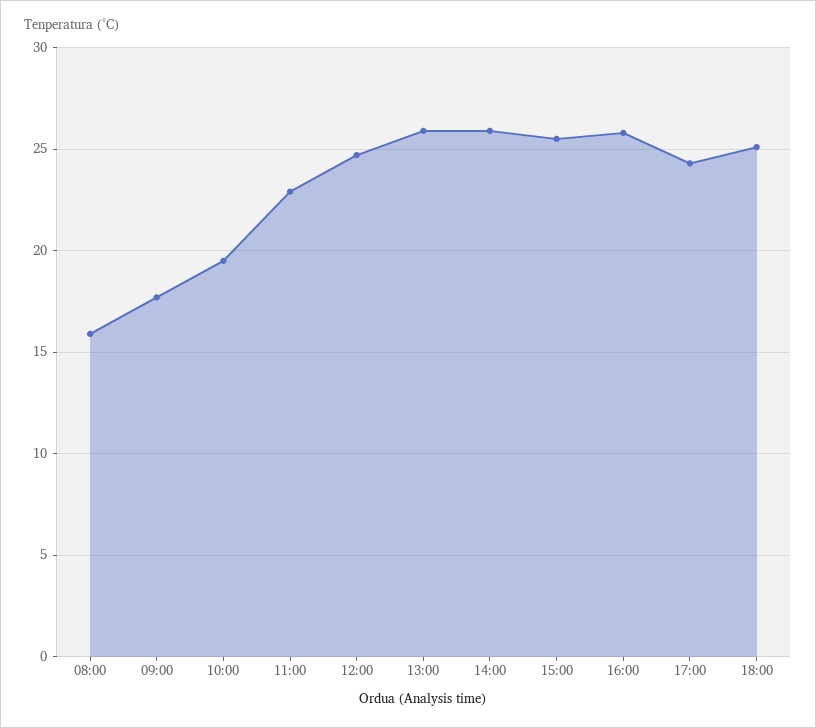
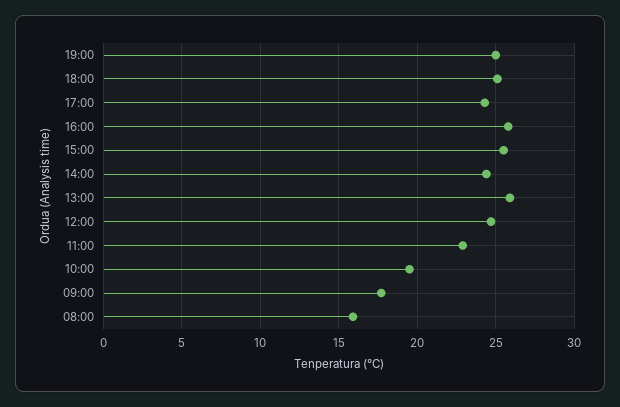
14:00: 26 -> 24.5
19:00: none -> 25

